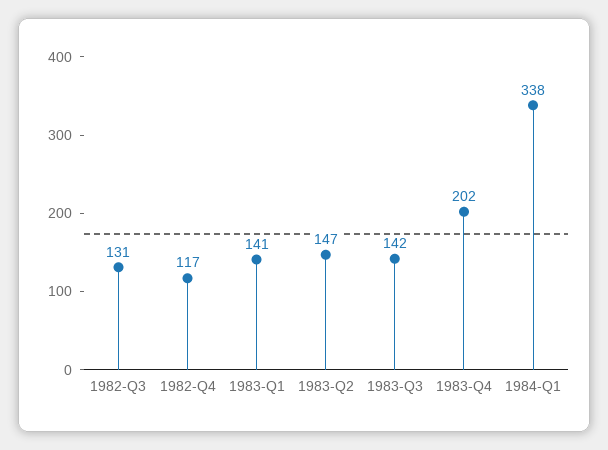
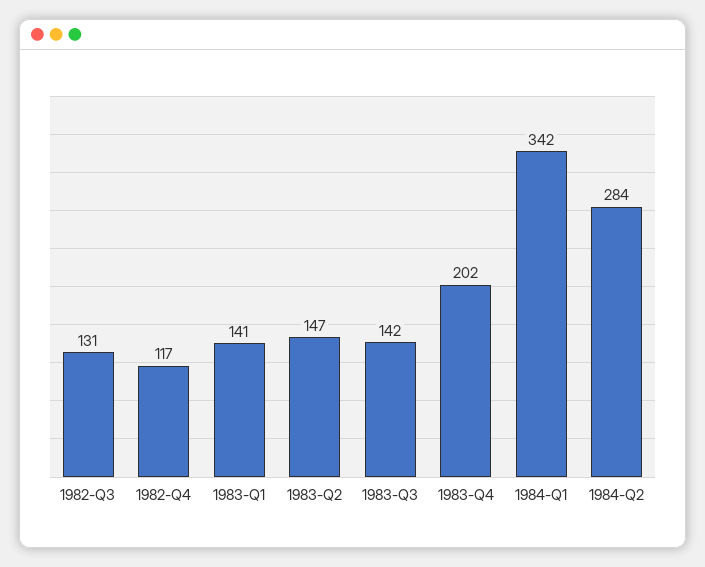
1984-Q1: 338 -> 342
1984-Q2: none -> 284

